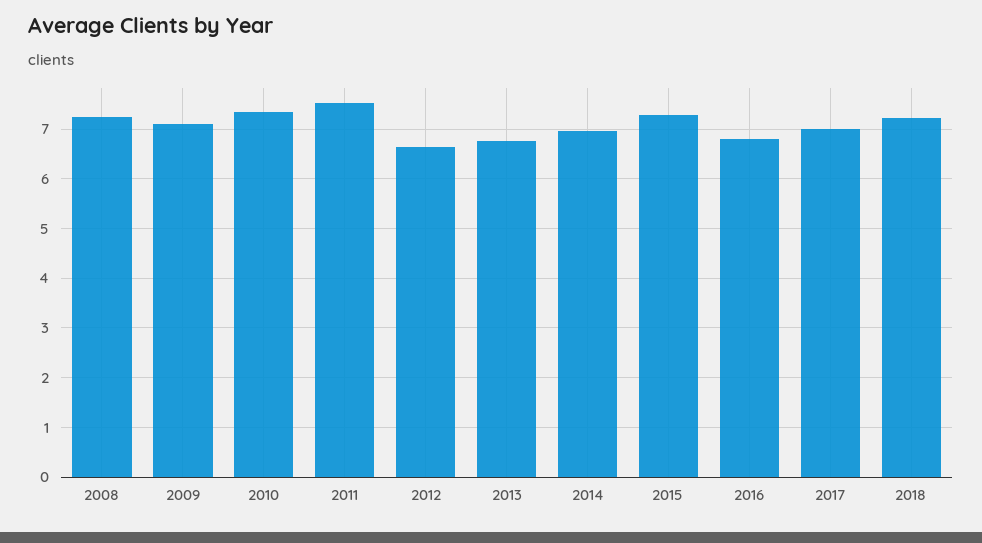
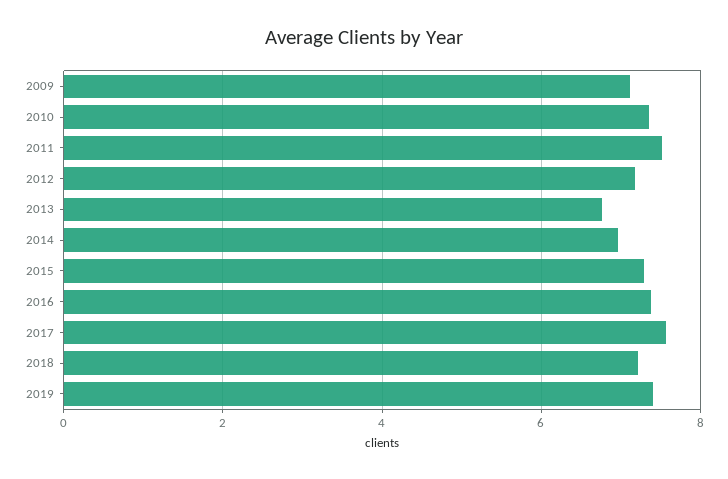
2008: 7.2 -> none
2012: 6.6 -> 7.2
2016: 6.8 -> 7.4
2017: 7 -> 7.6
2019: none -> 7.4

